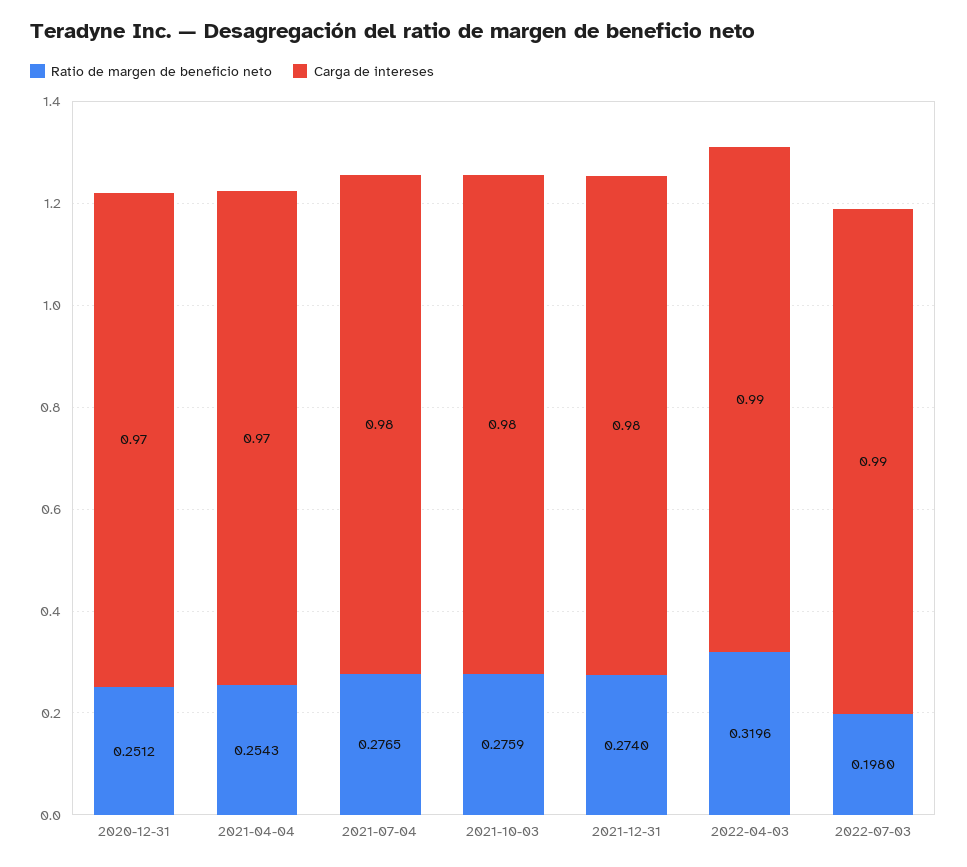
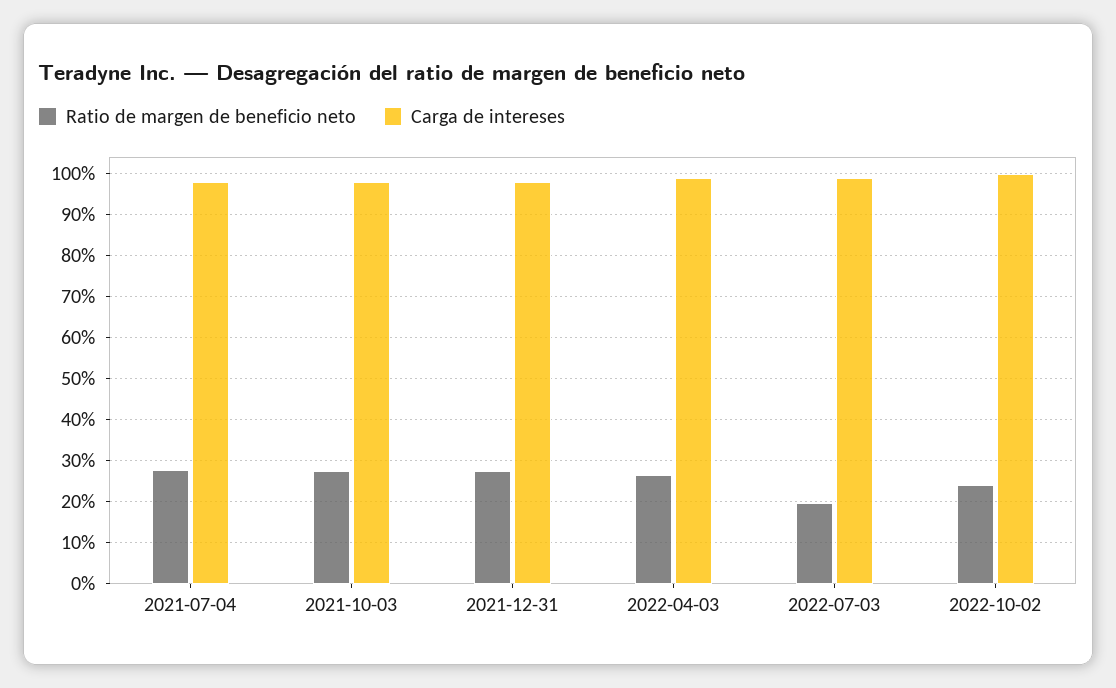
Ratio de margen de beneficio neto, 2020-12-31: 0.2512 -> none
Carga de intereses, 2020-12-31: 0.97 -> none
Ratio de margen de beneficio neto, 2021-04-04: 0.2543 -> none
Carga de intereses, 2021-04-04: 0.97 -> none
Ratio de margen de beneficio neto, 2022-04-03: 0.3196 -> 0.26
Ratio de margen de beneficio neto, 2022-10-02: none -> 0.24
Carga de intereses, 2022-10-02: none -> 1

